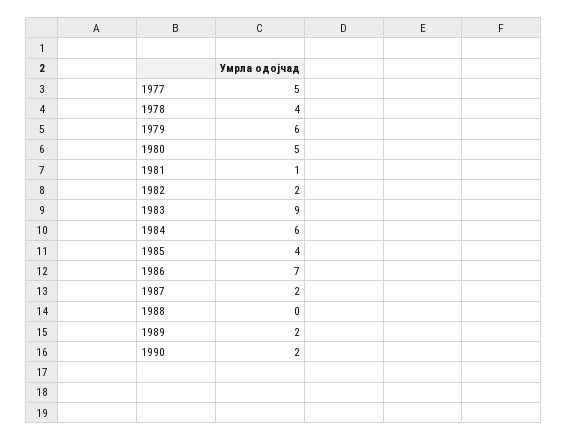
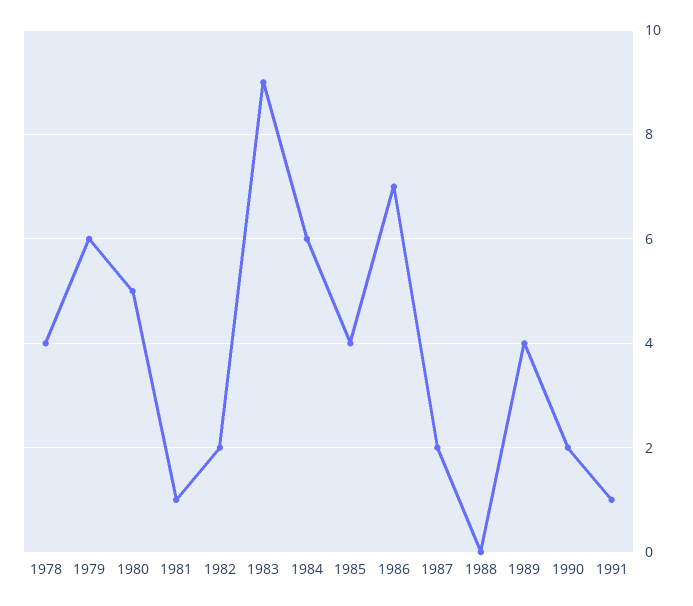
1977: 5 -> none
1989: 2 -> 4
1991: none -> 1

